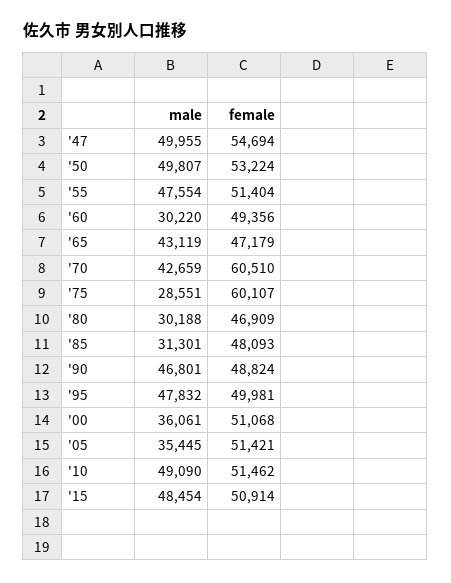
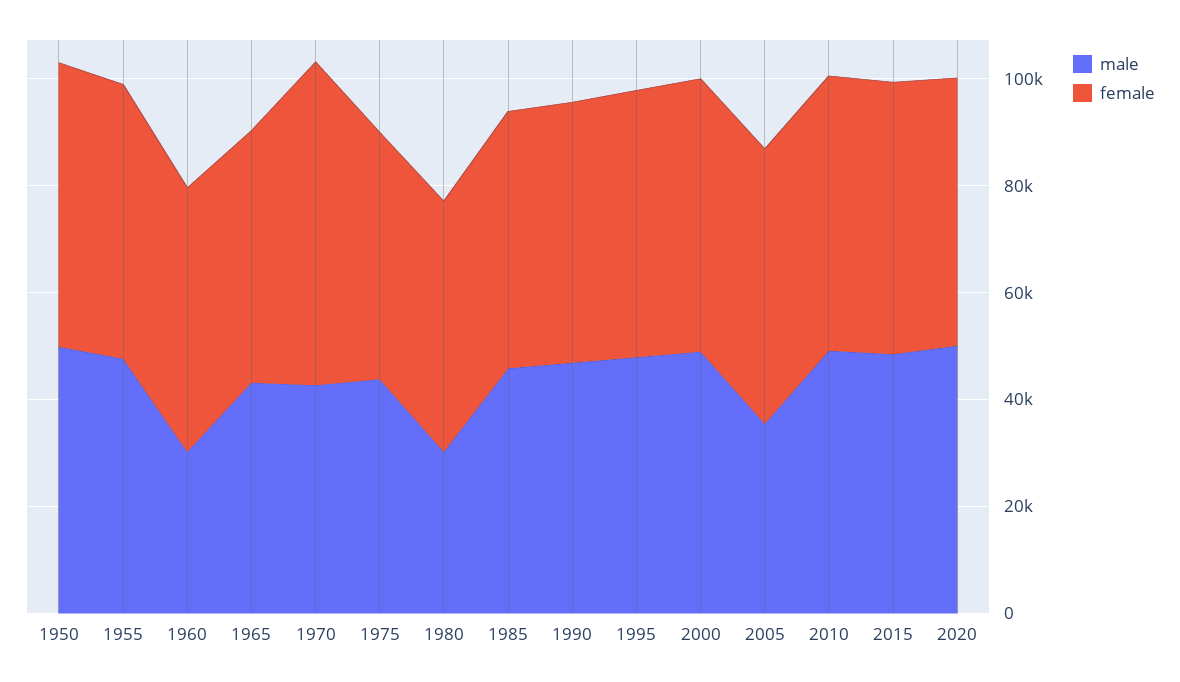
male, '47: 49955 -> none
female, '47: 54694 -> none
male, '75: 28551 -> 45000
female, '75: 60107 -> 45000
male, '85: 31301 -> 45000
male, '00: 36061 -> 50000
male, 2020: none -> 50000
female, 2020: none -> 50000

